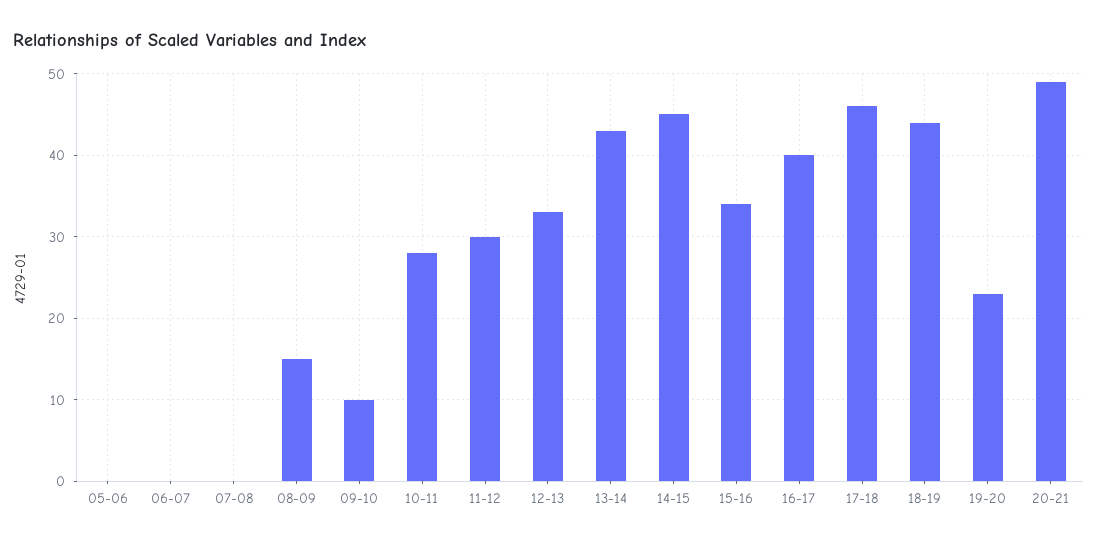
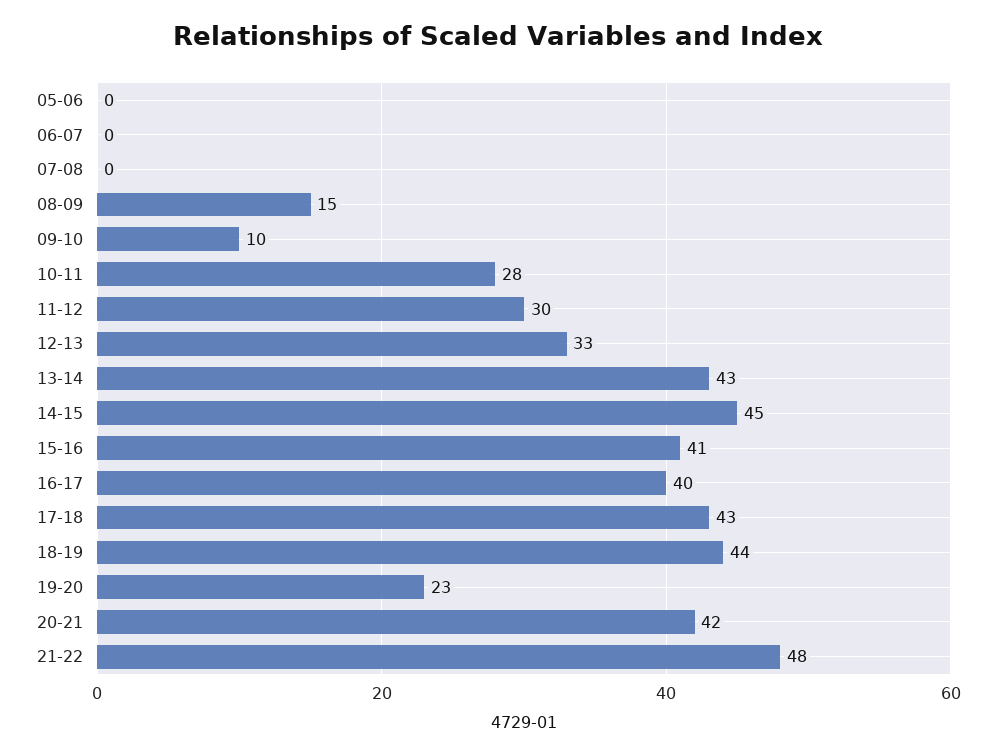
15-16: 34 -> 41
17-18: 46 -> 43
20-21: 49 -> 42
21-22: none -> 48

